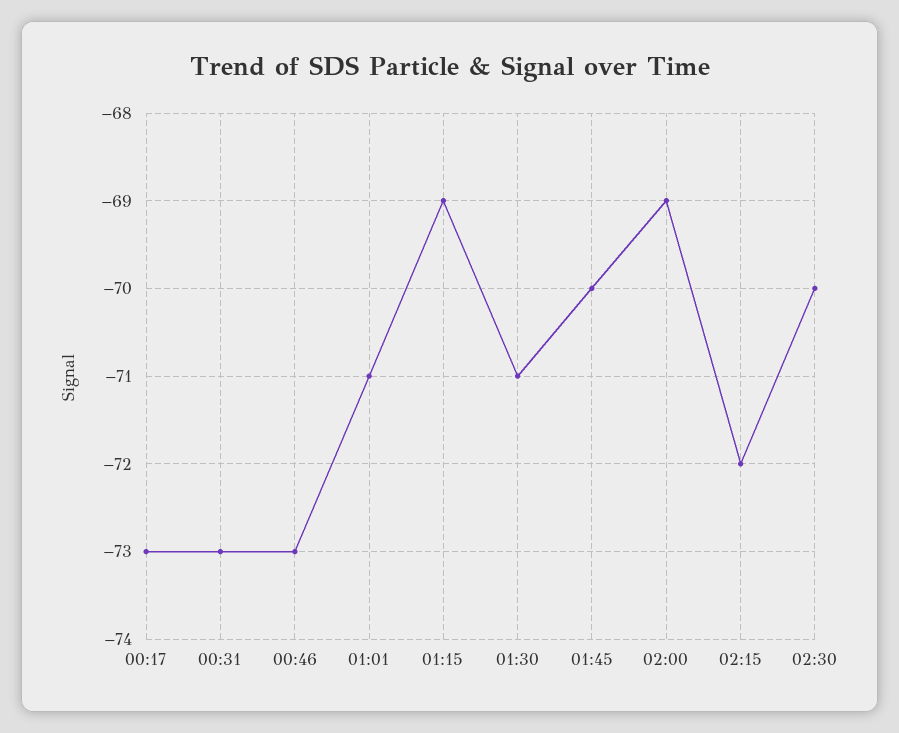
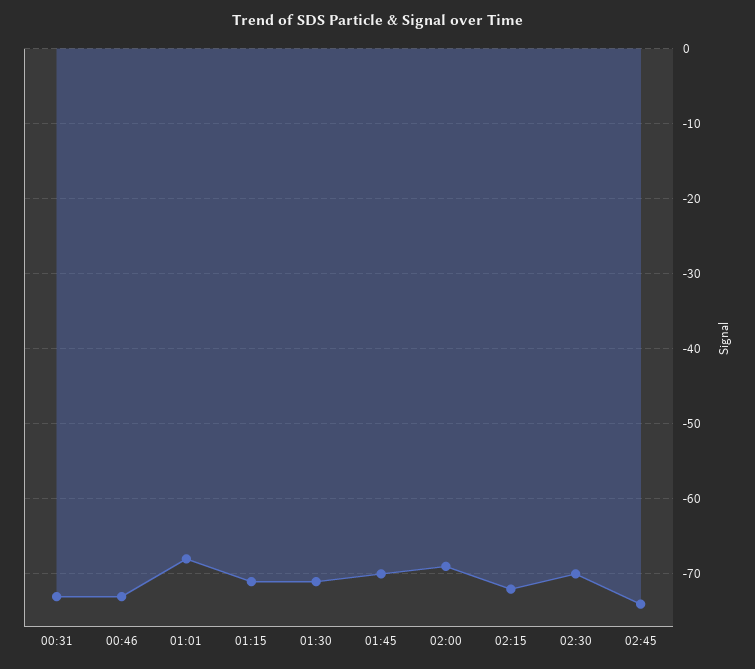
00:17: -73 -> none
01:01: -71 -> -68
01:15: -69 -> -71
02:45: none -> -74

